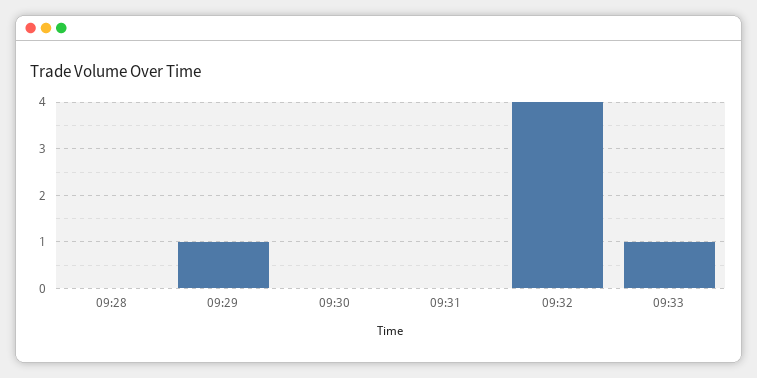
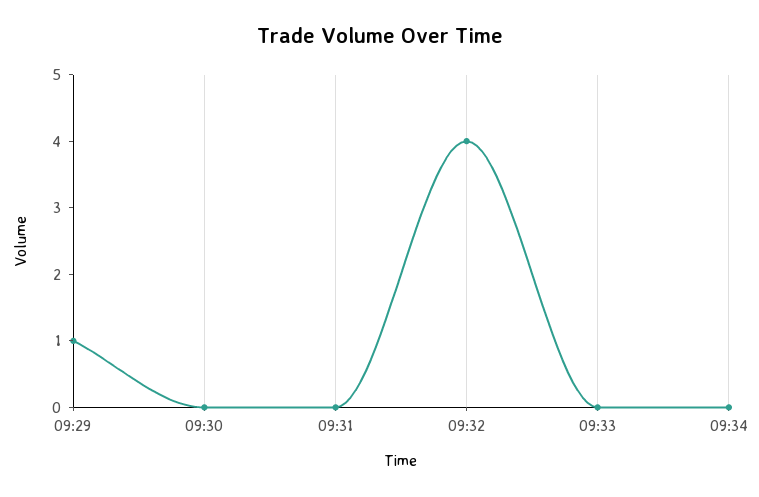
09:28: 0 -> none
09:33: 1 -> 0
09:34: none -> 0

